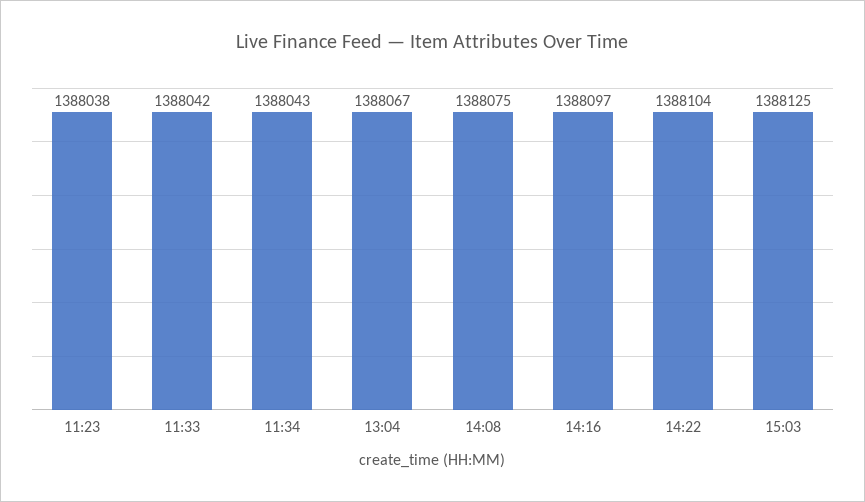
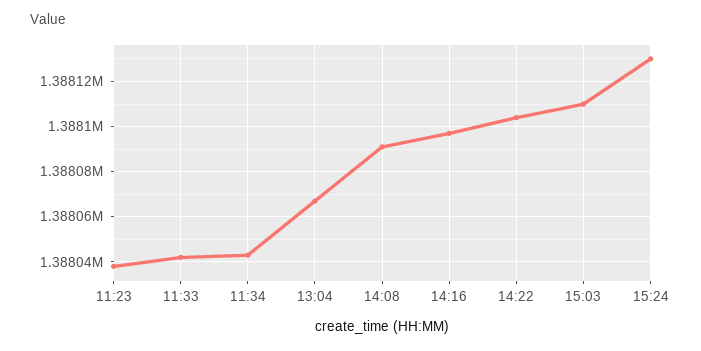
14:08: 1388075 -> 1388090
15:03: 1388125 -> 1388110
15:24: none -> 1388130

